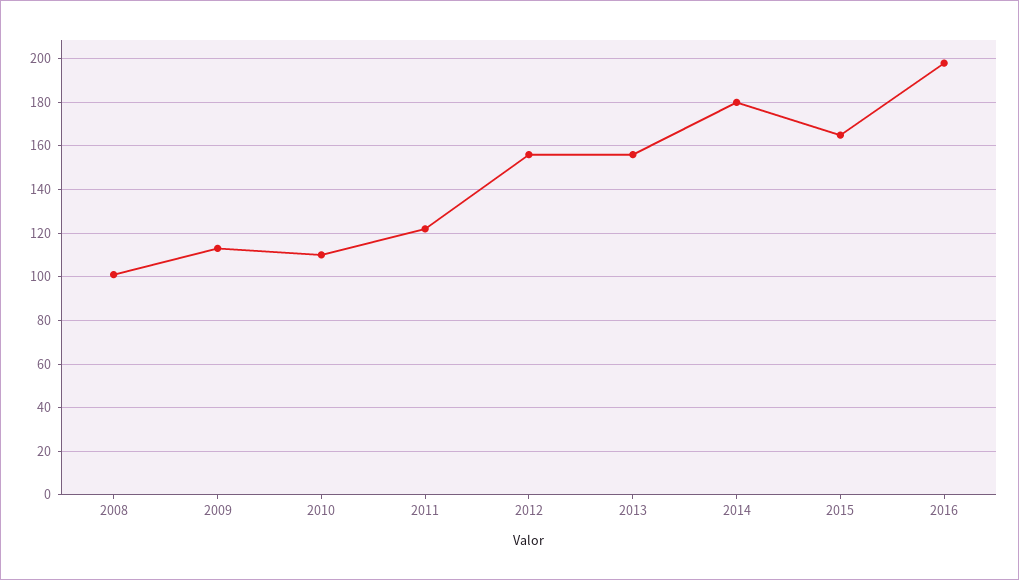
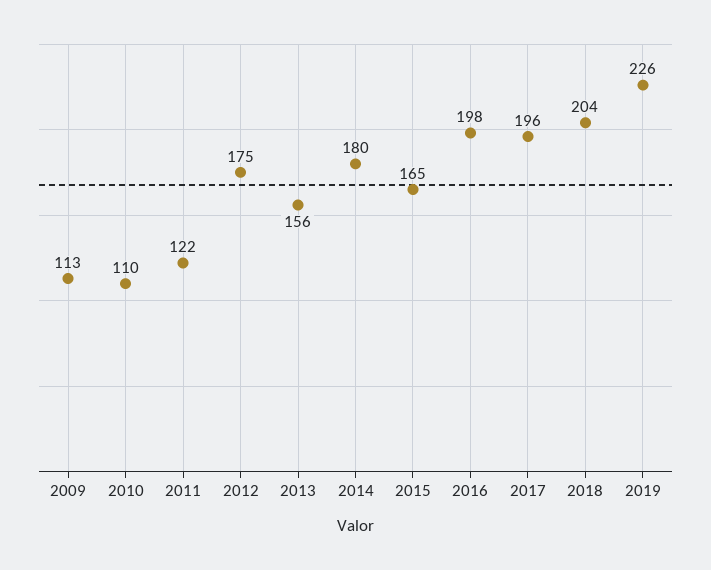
2008: 100 -> none
2012: 155 -> 175
2017: none -> 196
2018: none -> 204
2019: none -> 226

